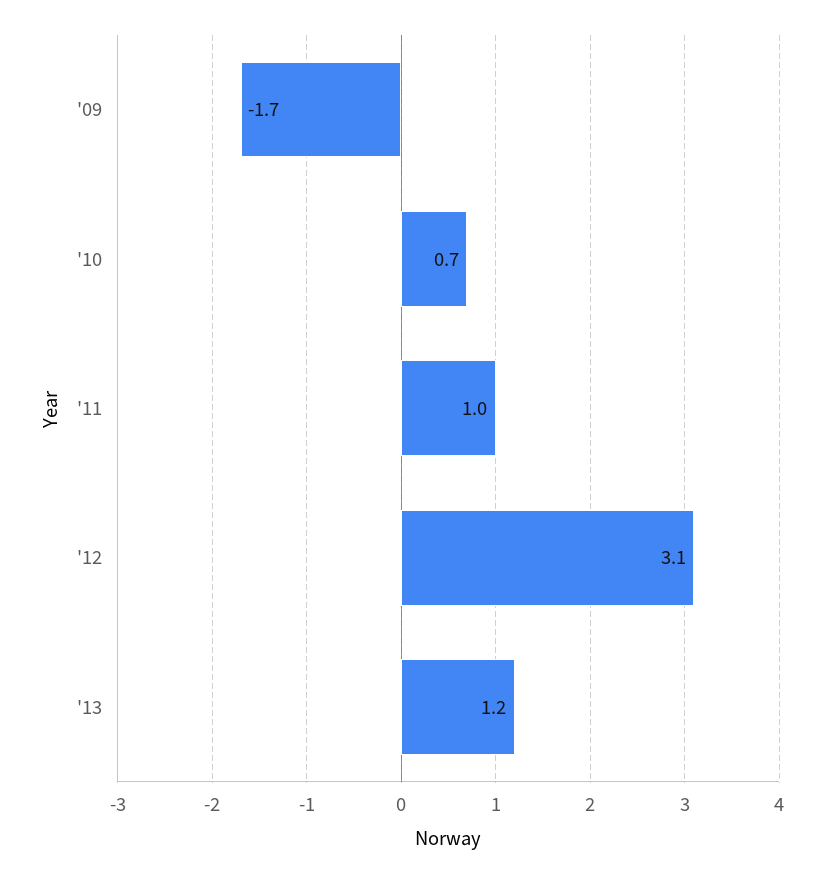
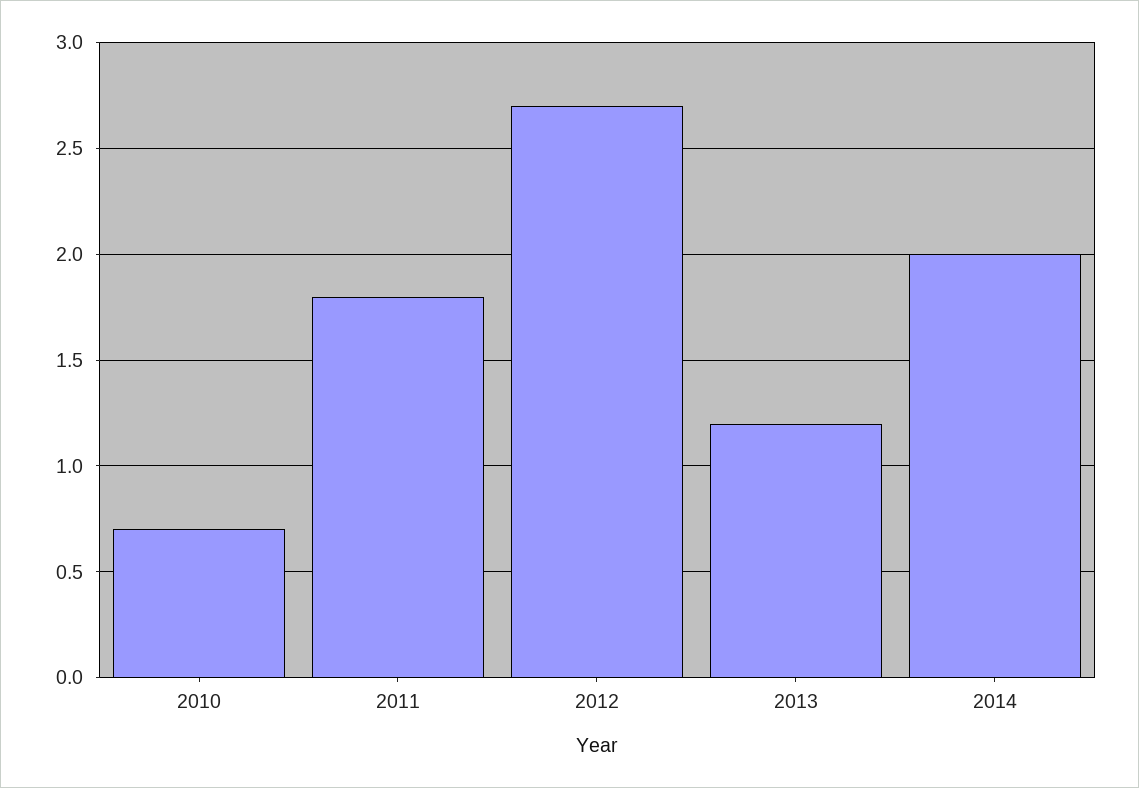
'09: -1.7 -> none
'11: 1 -> 1.8
'12: 3.1 -> 2.7
2014: none -> 2

